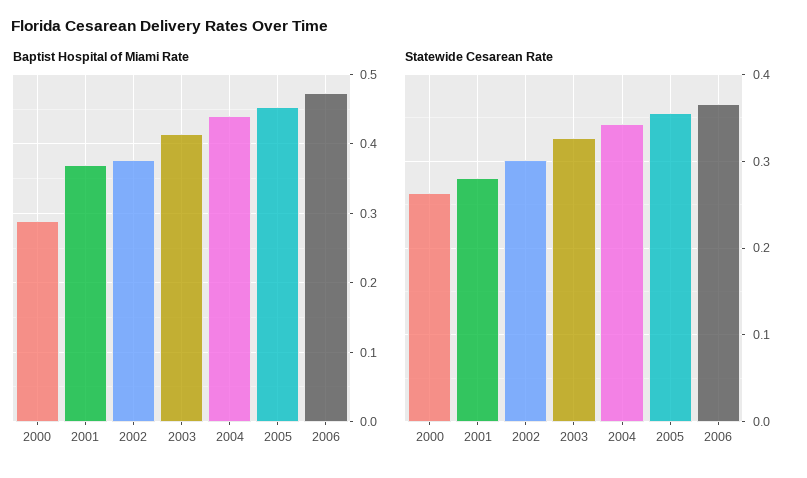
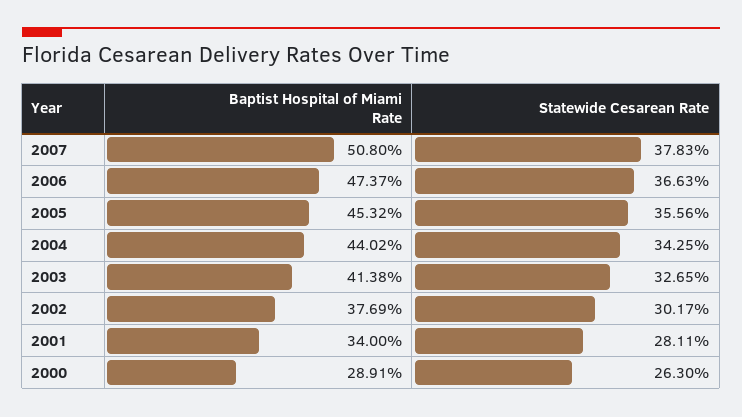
Baptist Hospital of Miami Rate, 2001: 0.37 -> 0.34
Baptist Hospital of Miami Rate, 2007: none -> 0.508
Statewide Cesarean Rate, 2007: none -> 0.3783

